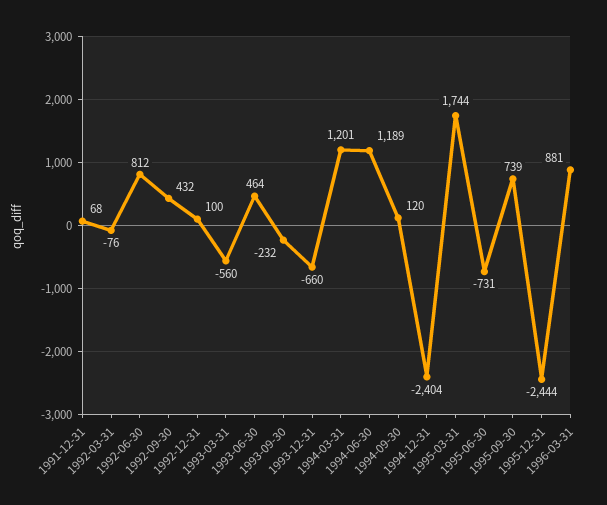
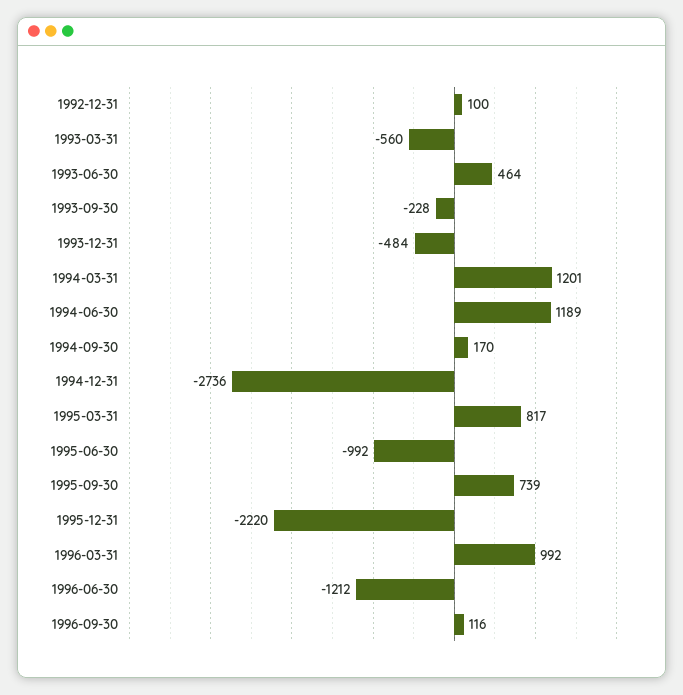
1991-12-31: 68 -> none
1992-03-31: -76 -> none
1992-06-30: 812 -> none
1992-09-30: 432 -> none
1993-09-30: -232 -> -228
1993-12-31: -660 -> -484
1994-09-30: 120 -> 170
1994-12-31: -2404 -> -2736
1995-03-31: 1744 -> 817
1995-06-30: -731 -> -992
1995-12-31: -2444 -> -2220
1996-03-31: 881 -> 992
1996-06-30: none -> -1212
1996-09-30: none -> 116

